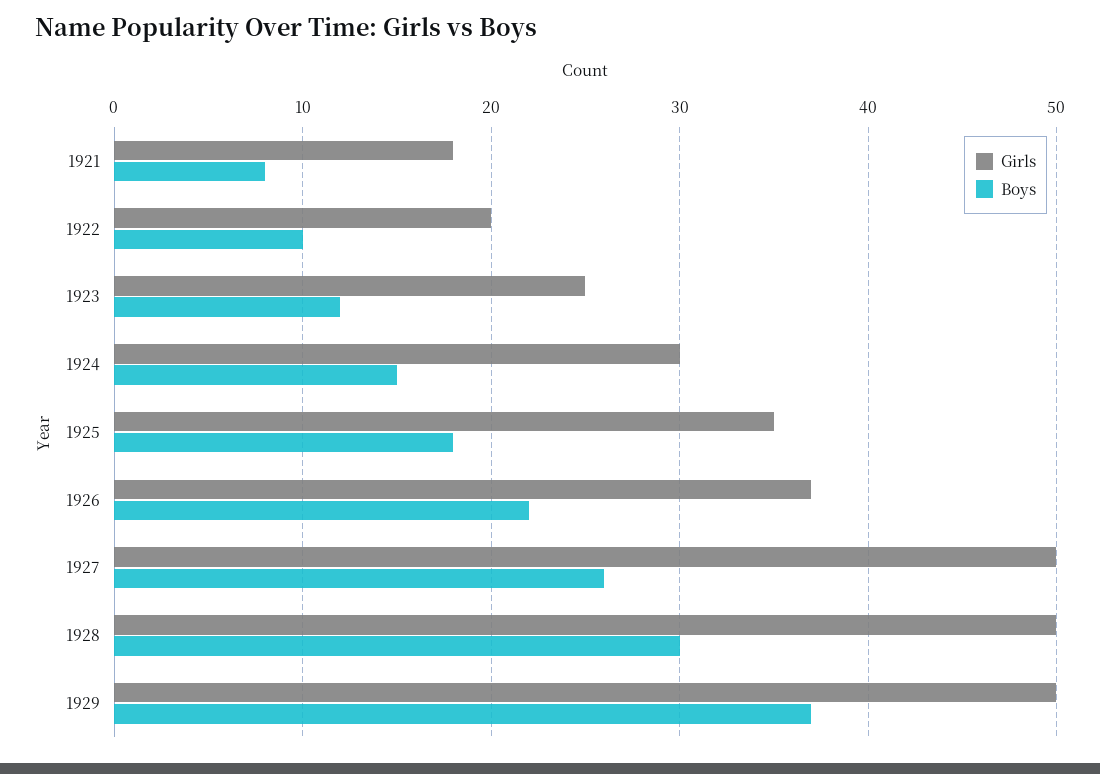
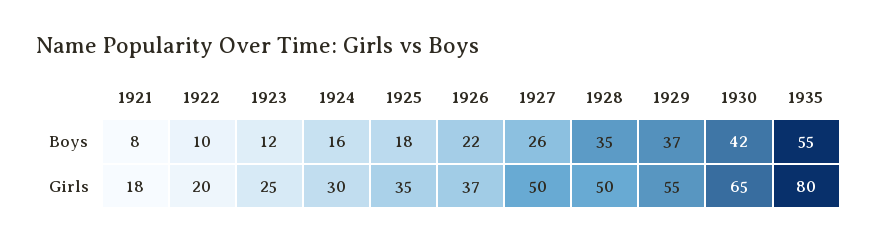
Boys, 1924: 15 -> 16
Boys, 1928: 30 -> 35
Girls, 1929: 50 -> 55
Boys, 1930: none -> 42
Boys, 1935: none -> 55
Girls, 1930: none -> 65
Girls, 1935: none -> 80

